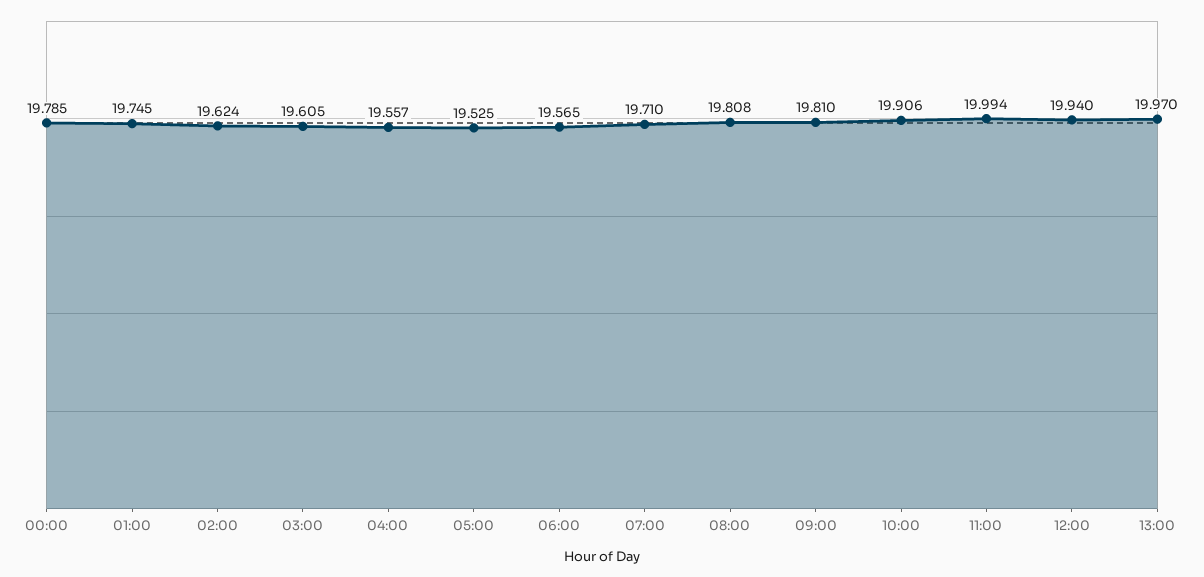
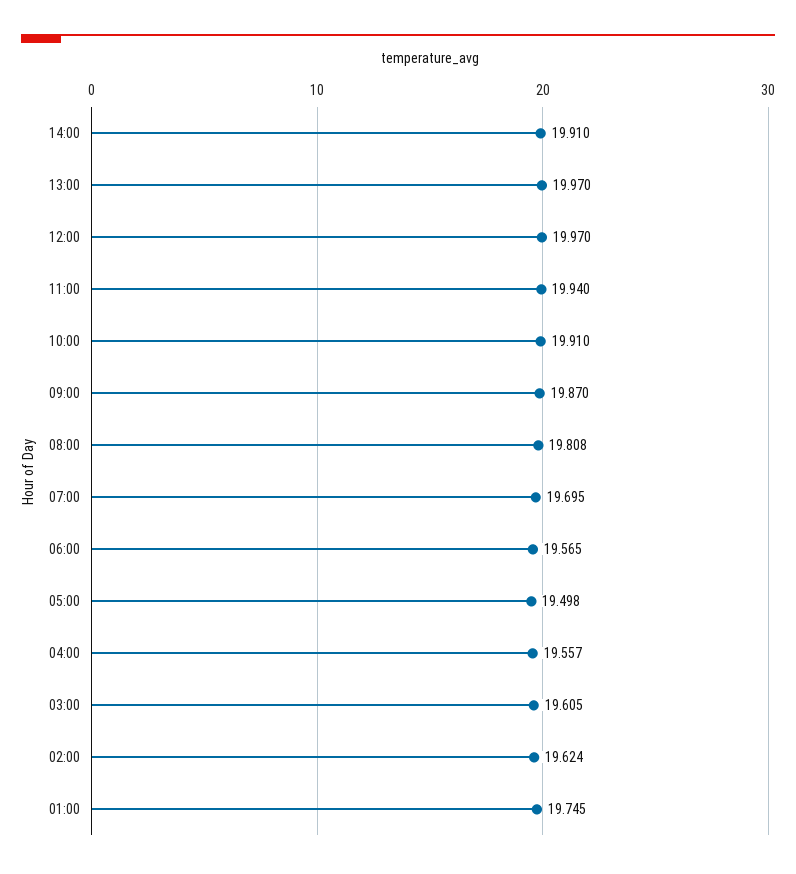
00:00: 19.785 -> none
05:00: 19.525 -> 19.498
07:00: 19.71 -> 19.695
09:00: 19.81 -> 19.87
10:00: 19.906 -> 19.91
11:00: 19.994 -> 19.94
12:00: 19.94 -> 19.97
14:00: none -> 19.91

